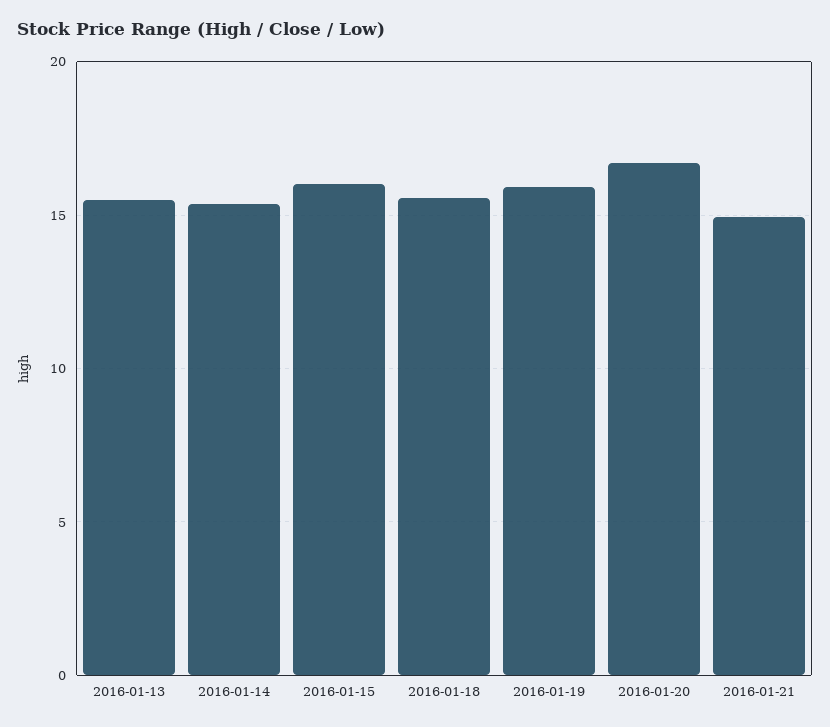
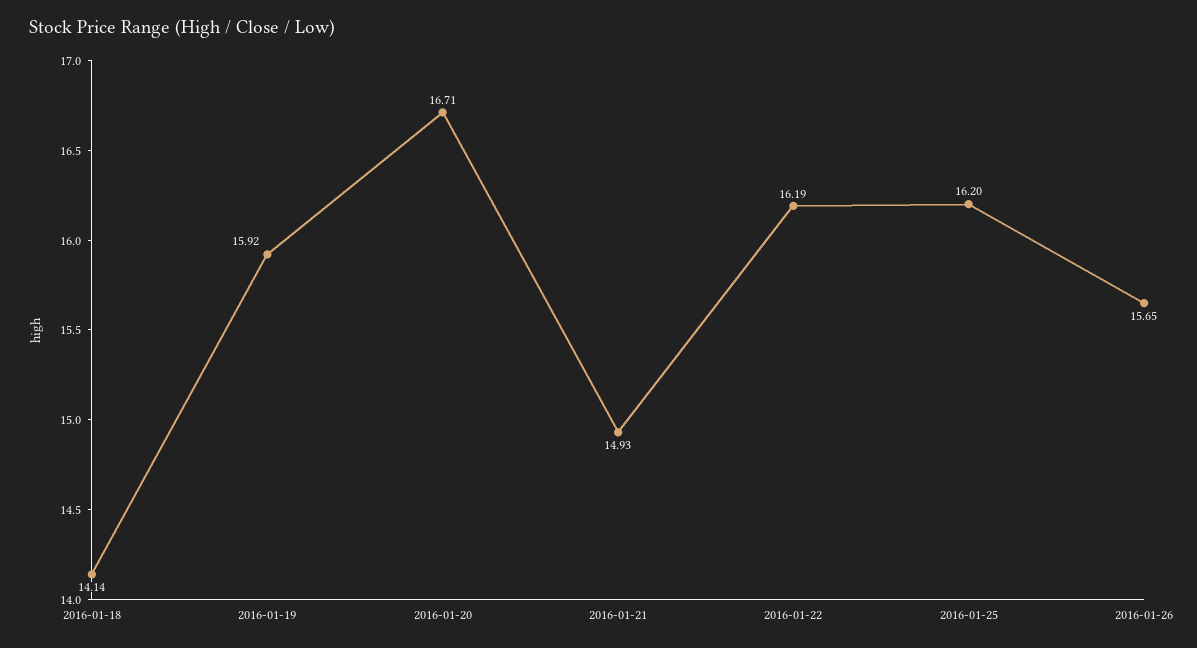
2016-01-13: 15.5 -> none
2016-01-14: 15.5 -> none
2016-01-15: 16 -> none
2016-01-18: 15.5 -> 14.14
2016-01-22: none -> 16.19
2016-01-25: none -> 16.2
2016-01-26: none -> 15.65

